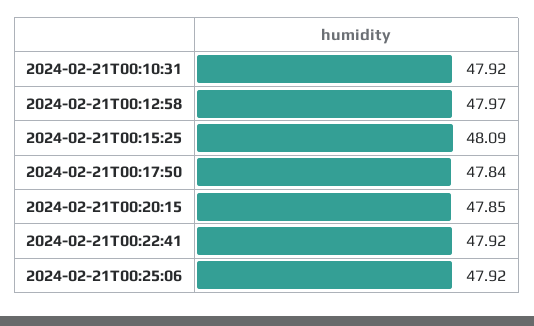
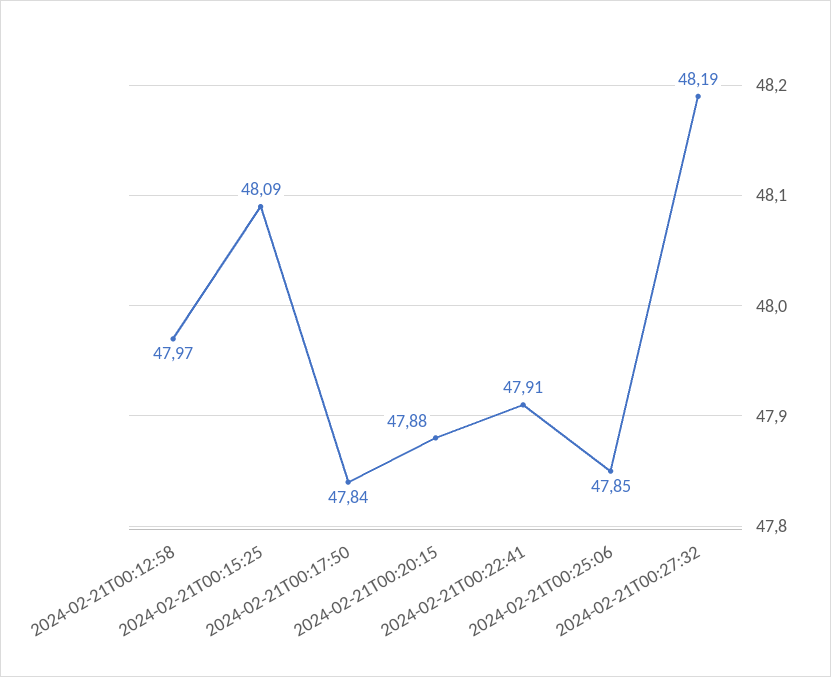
2024-02-21T00:10:31: 47.92 -> none
2024-02-21T00:20:15: 47.85 -> 47.88
2024-02-21T00:22:41: 47.92 -> 47.91
2024-02-21T00:25:06: 47.92 -> 47.85
2024-02-21T00:27:32: none -> 48.19

